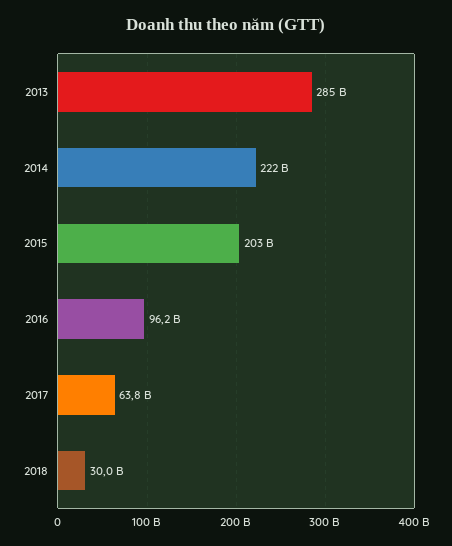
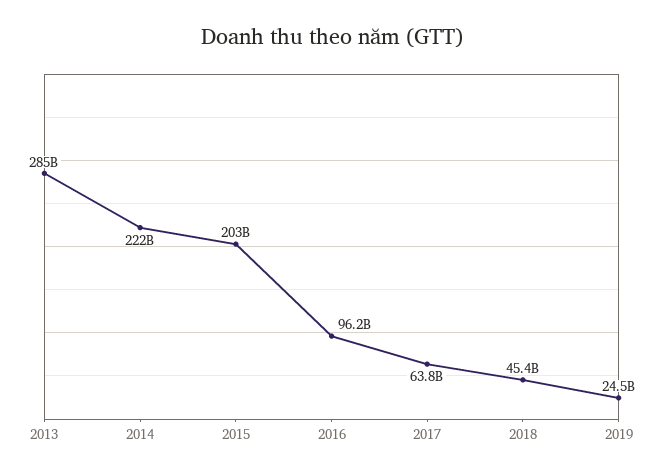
2018: 30000000000 -> 45400000000
2019: none -> 24500000000

